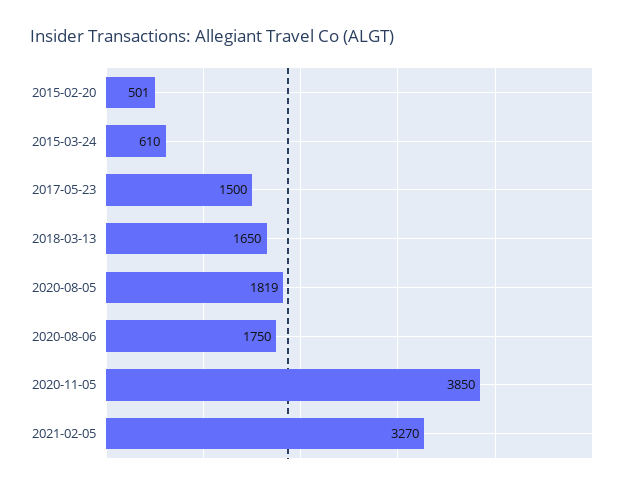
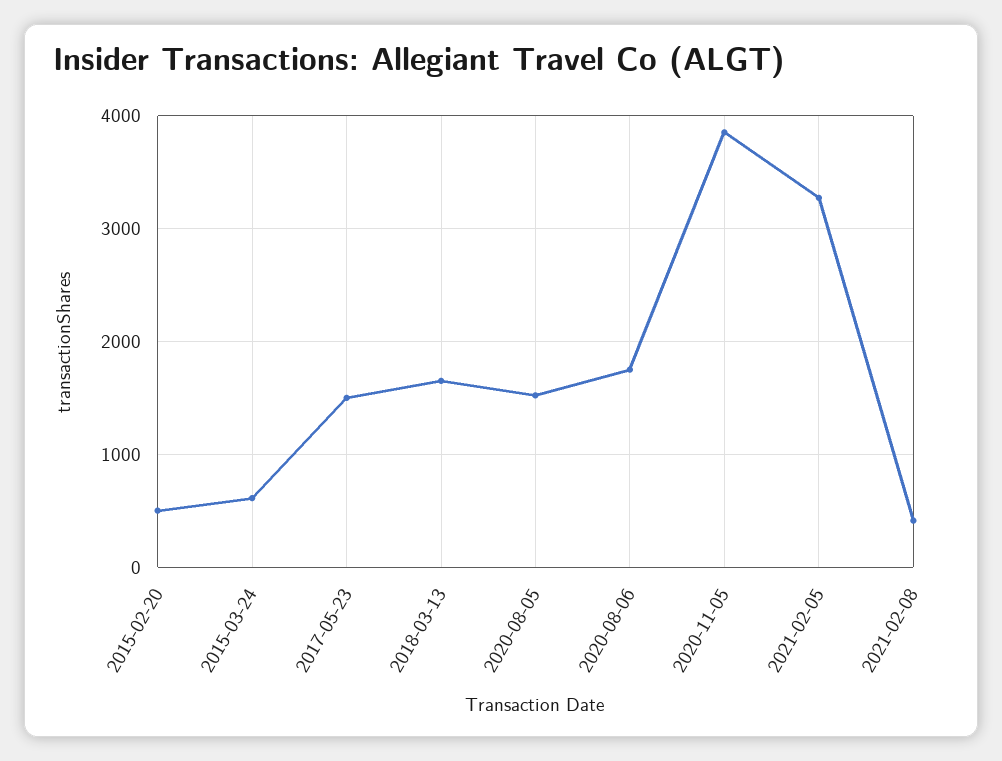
2020-08-05: 1819 -> 1500
2021-02-08: none -> 400

